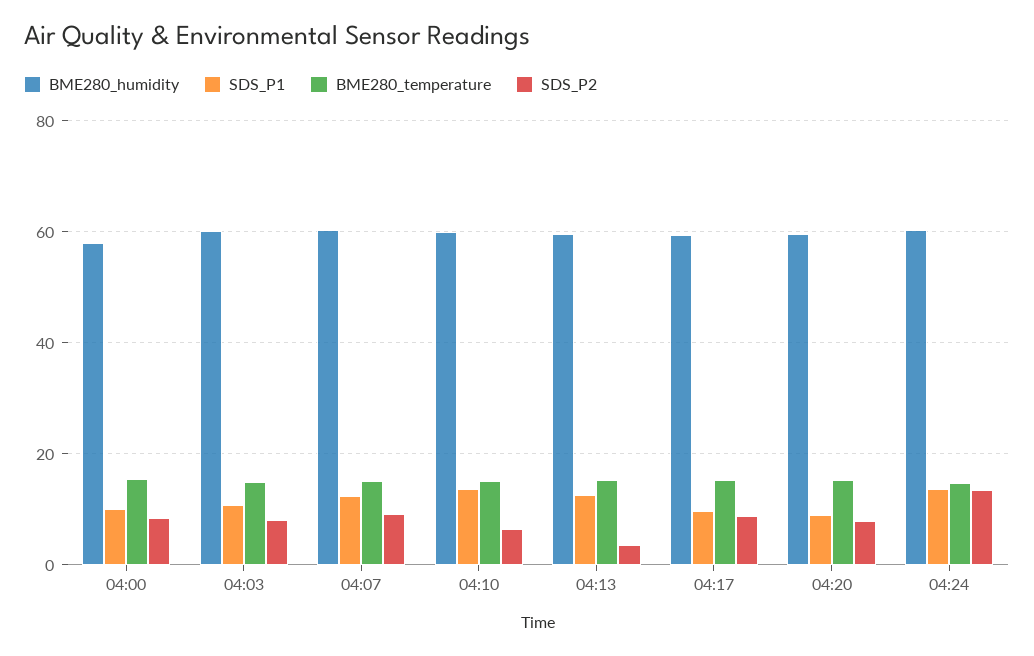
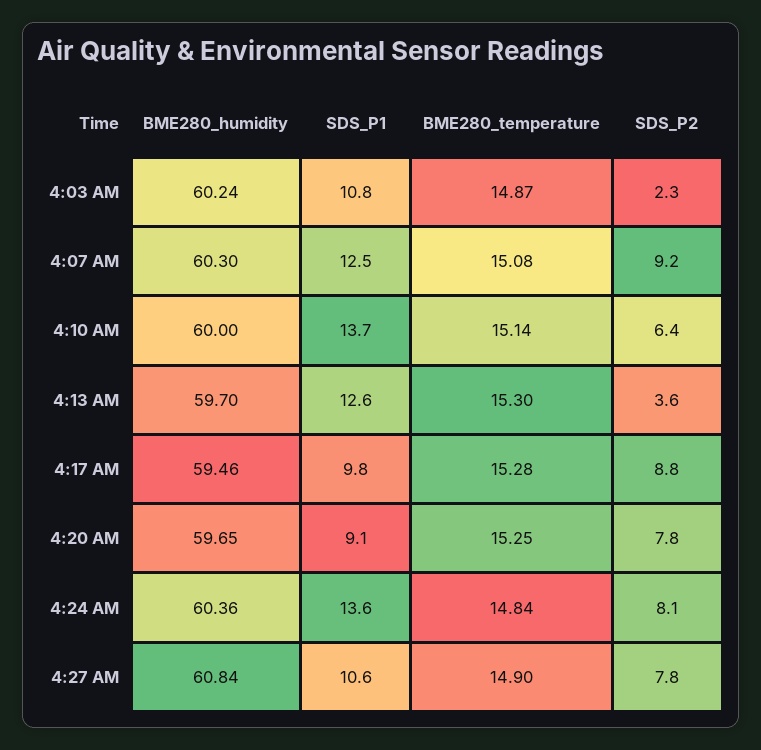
BME280_humidity, 04:00: 58 -> none
SDS_P1, 04:00: 10 -> none
BME280_temperature, 04:00: 16 -> none
SDS_P2, 04:00: 8 -> none
SDS_P2, 04:03: 8 -> 2.3
SDS_P2, 04:24: 14 -> 8.1
BME280_humidity, 4:27 AM: none -> 60.84
SDS_P1, 4:27 AM: none -> 10.6
BME280_temperature, 4:27 AM: none -> 14.9
SDS_P2, 4:27 AM: none -> 7.8

